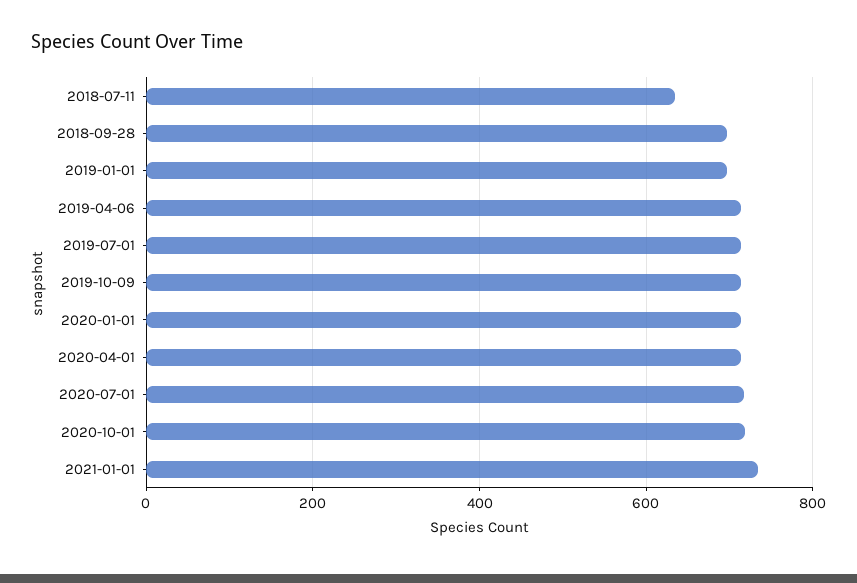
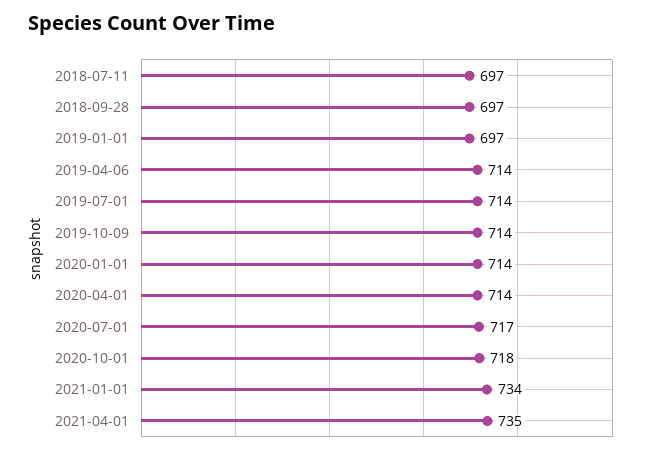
2018-07-11: 640 -> 697
2021-04-01: none -> 735

